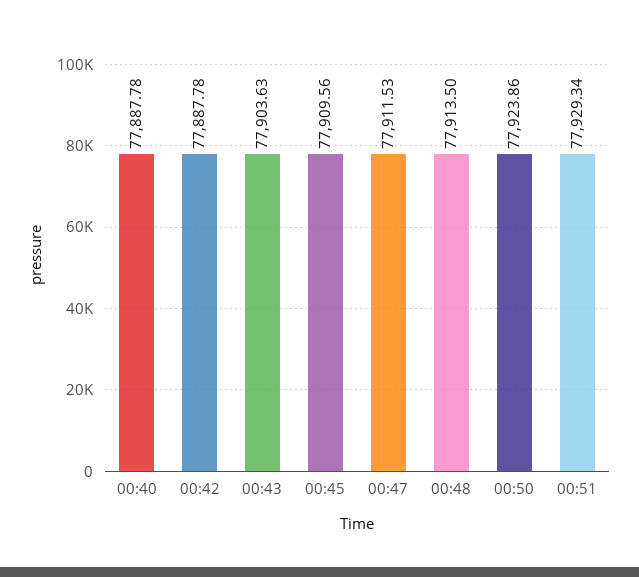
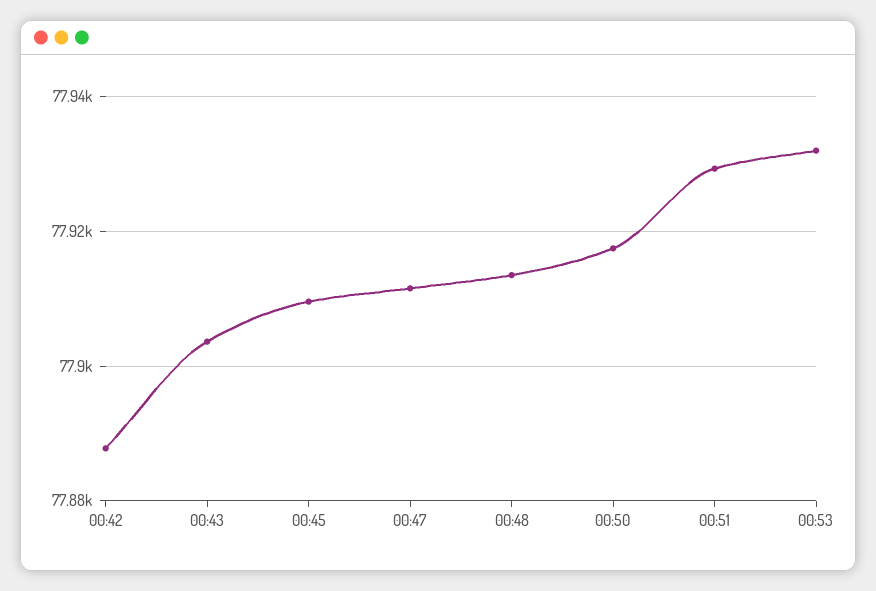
00:40: 77887.78 -> none
00:50: 77923.86 -> 77918
00:53: none -> 77932

